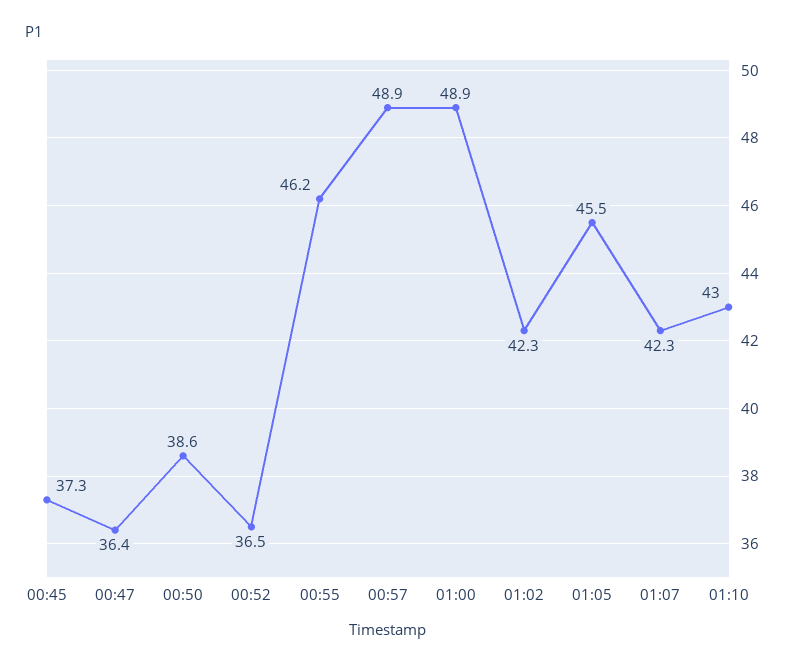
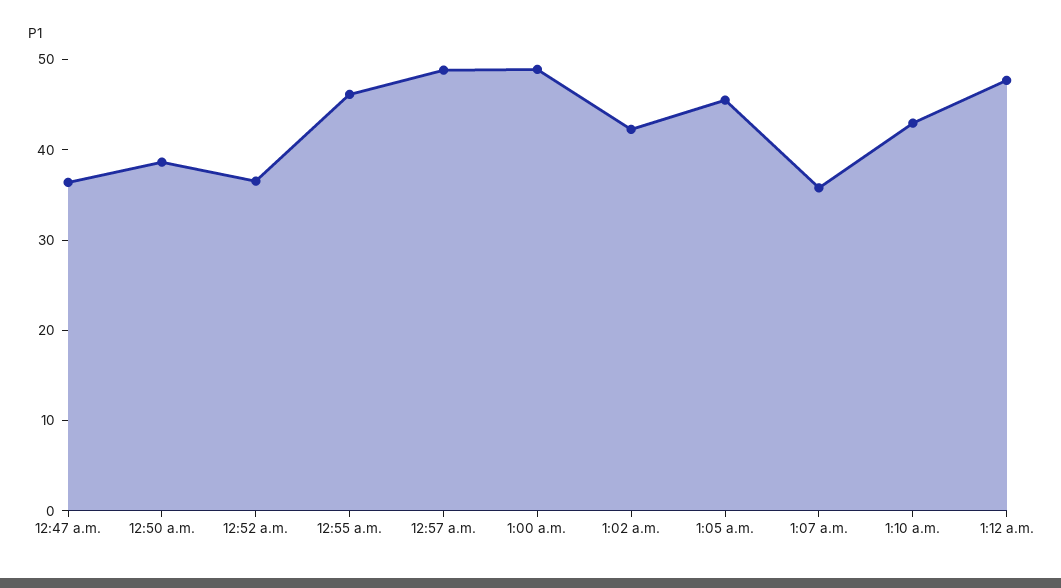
00:45: 37.3 -> none
01:07: 42.3 -> 36
1:12 a.m.: none -> 48

